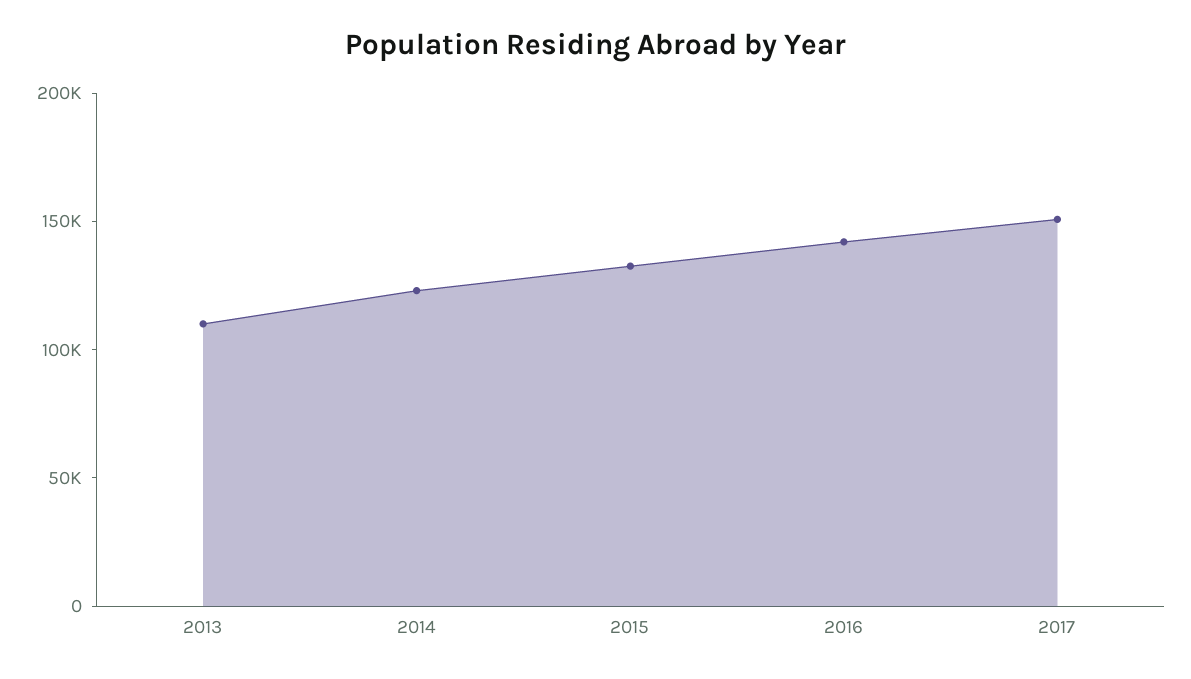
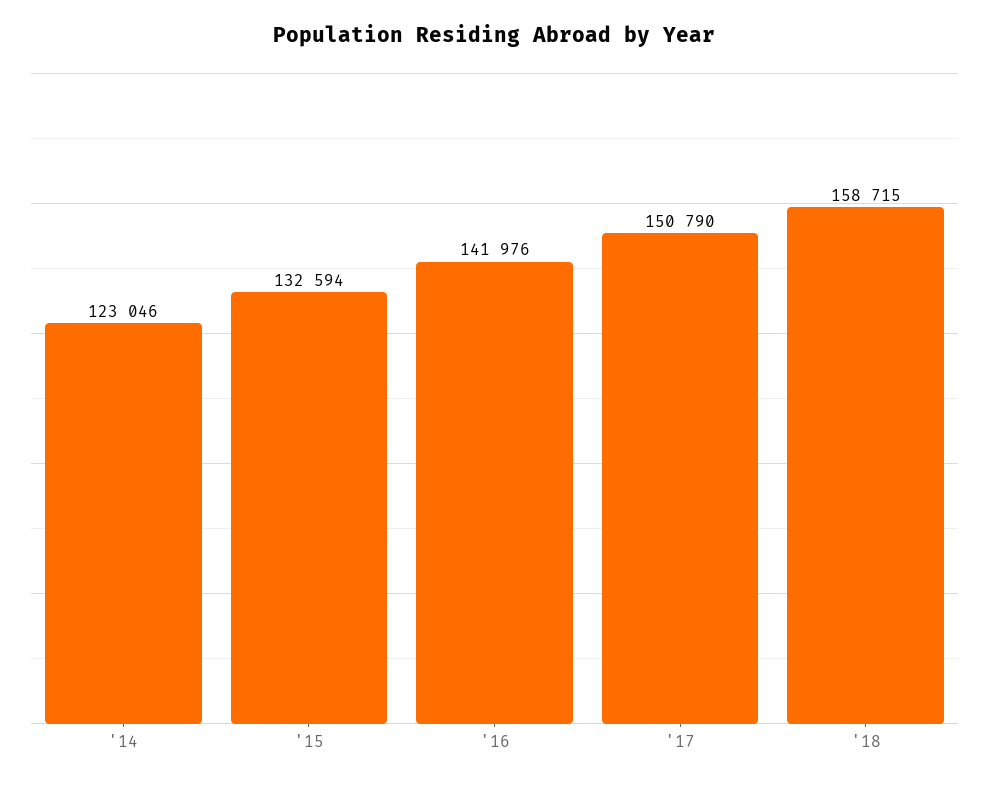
2013: 110000 -> none
'18: none -> 158715

